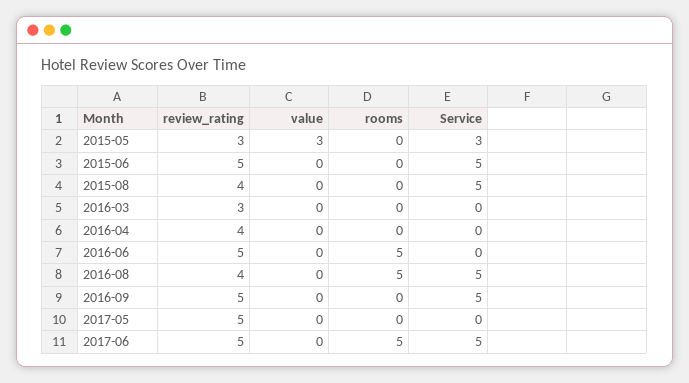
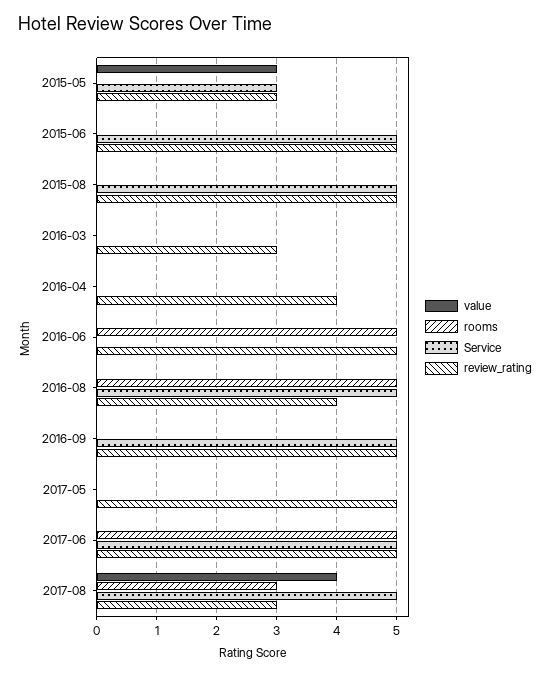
review_rating, 2015-08: 4 -> 5
value, 2017-08: none -> 4
rooms, 2017-08: none -> 3
Service, 2017-08: none -> 5
review_rating, 2017-08: none -> 3

